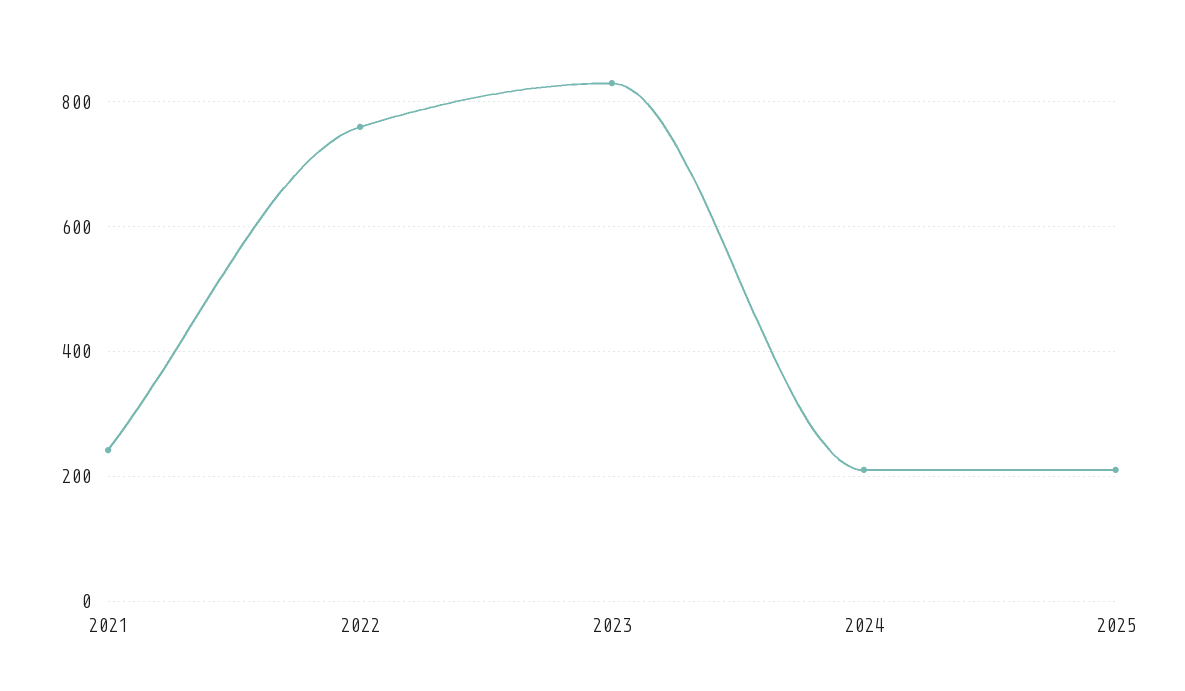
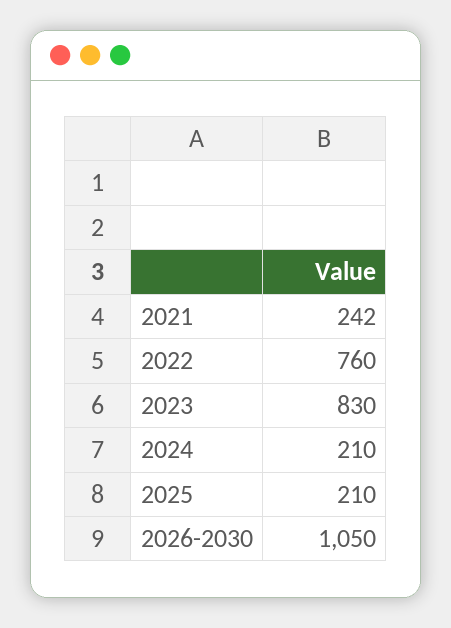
2026-2030: none -> 1050

